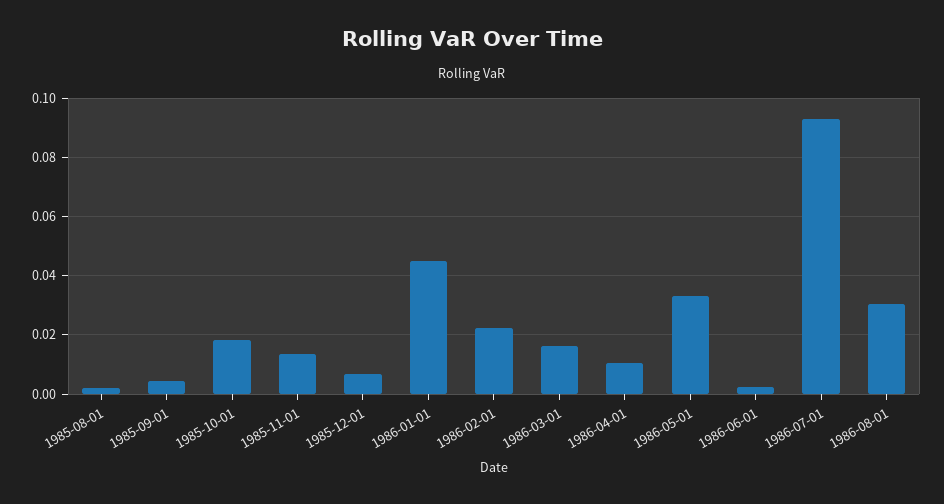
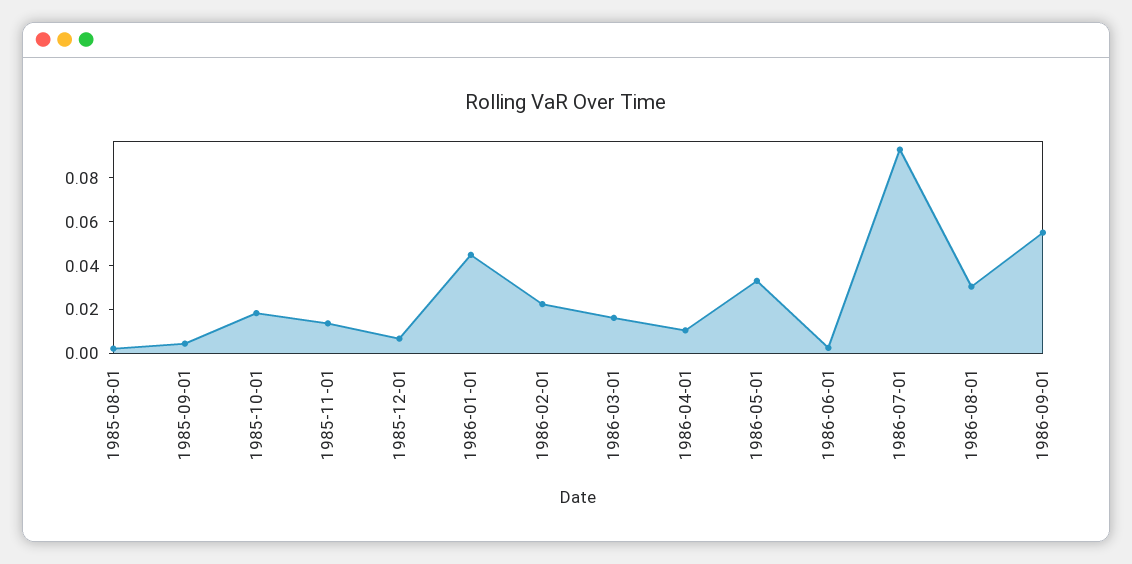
1986-09-01: none -> 0.055

